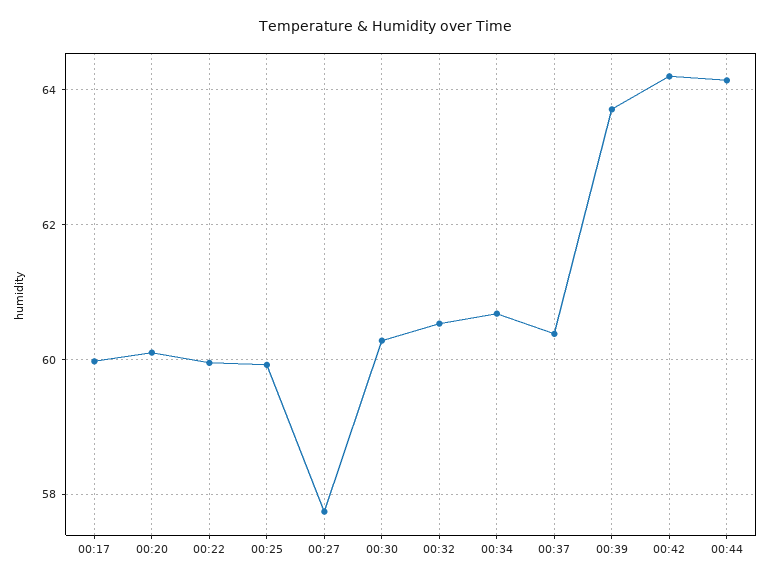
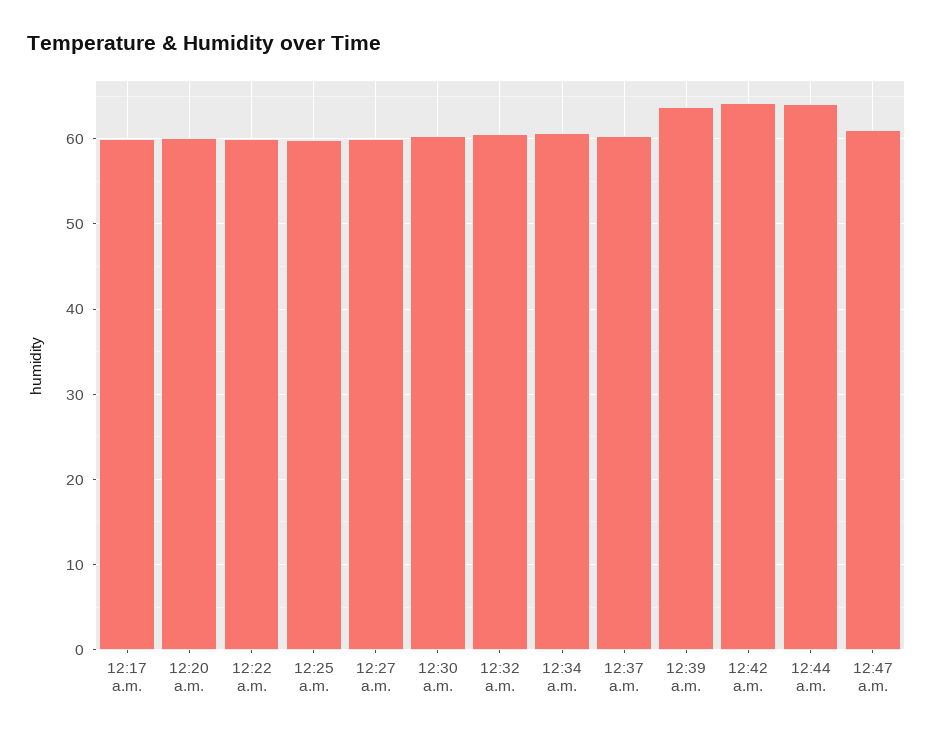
00:27: 57.8 -> 60
12:47 a.m.: none -> 61

